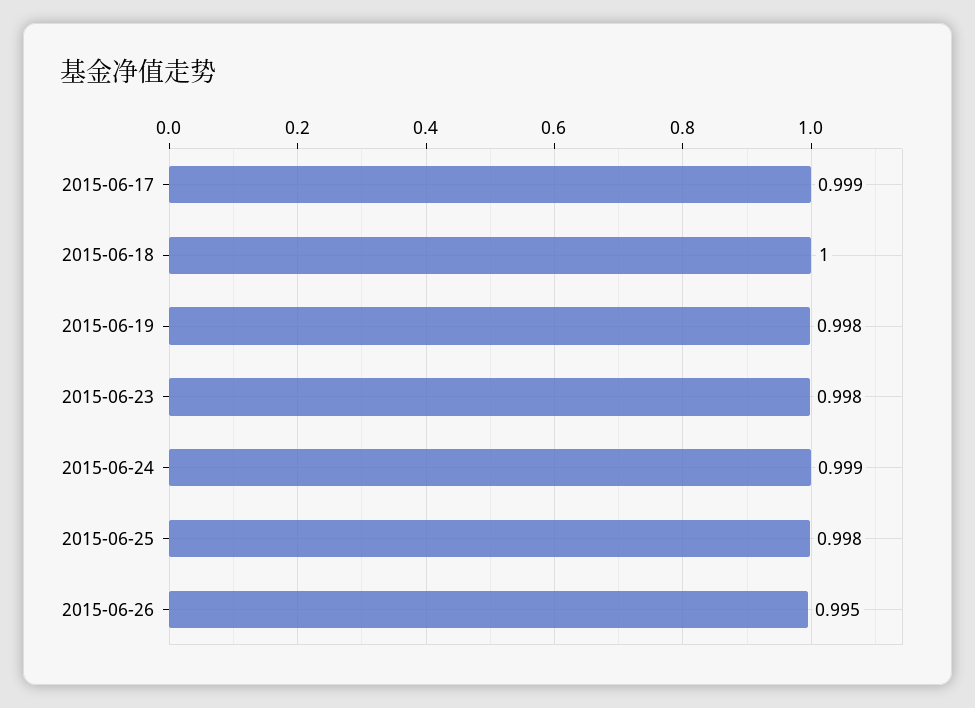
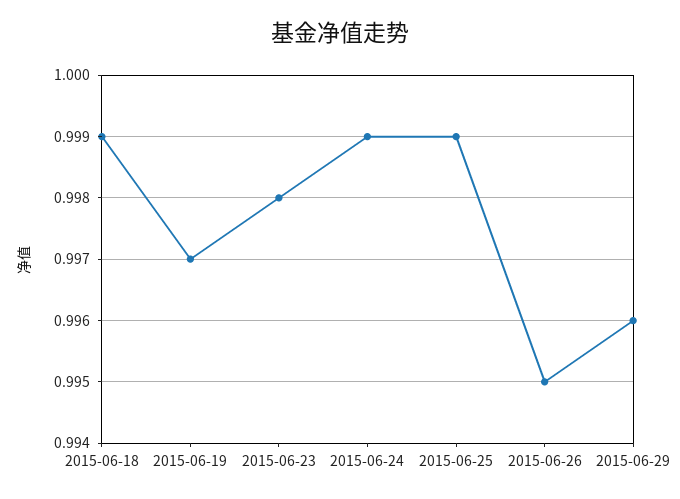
2015-06-17: 0.999 -> none
2015-06-18: 1 -> 0.999
2015-06-19: 0.998 -> 0.997
2015-06-25: 0.998 -> 0.999
2015-06-29: none -> 0.996

